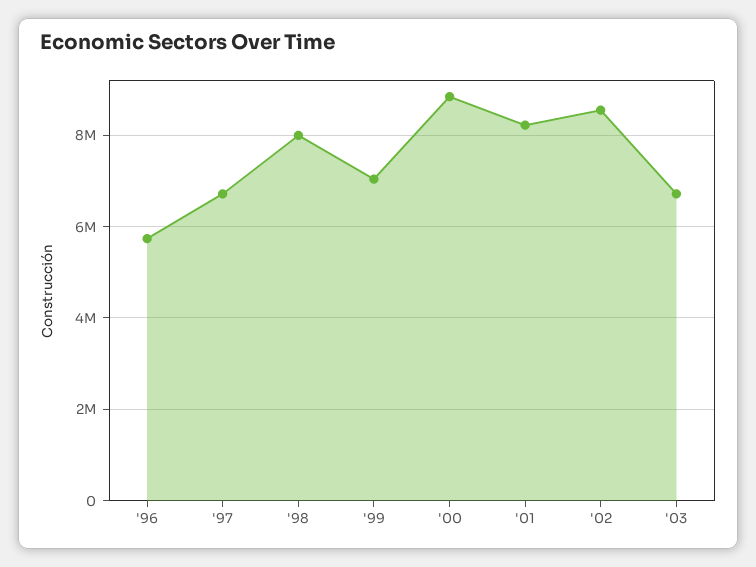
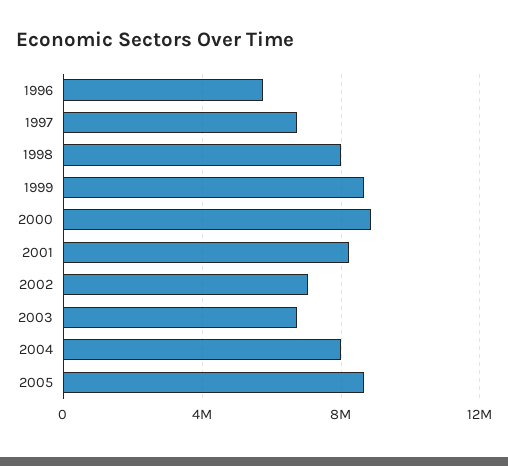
'99: 7000000 -> 8500000
'02: 8600000 -> 7000000
2004: none -> 8000000
2005: none -> 8500000

